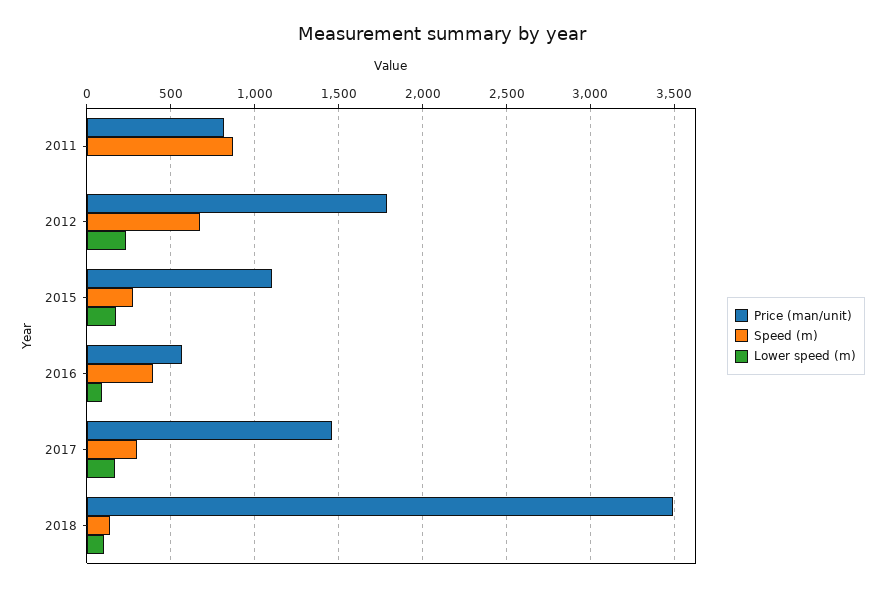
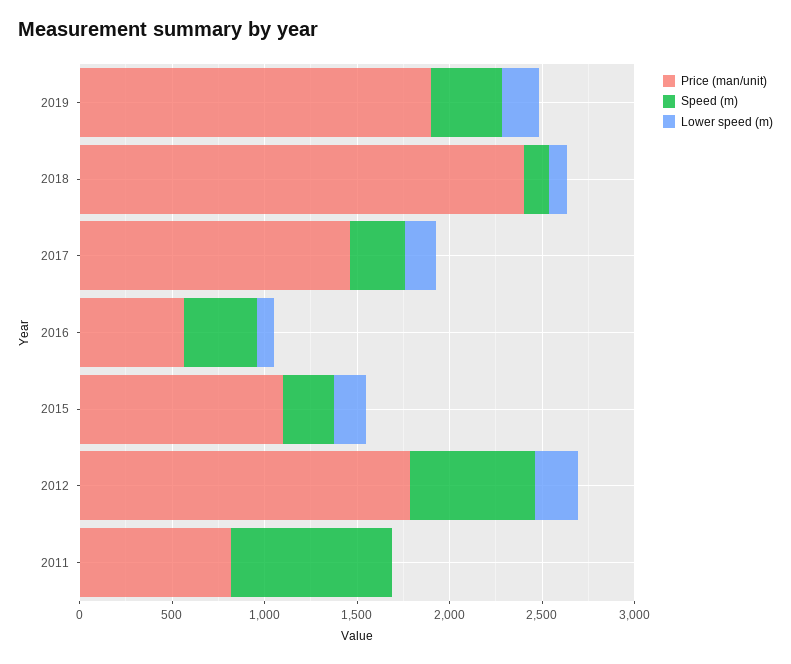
Price (man/unit), 2018: 3500 -> 2400
Price (man/unit), 2019: none -> 1900
Speed (m), 2019: none -> 400
Lower speed (m), 2019: none -> 200

